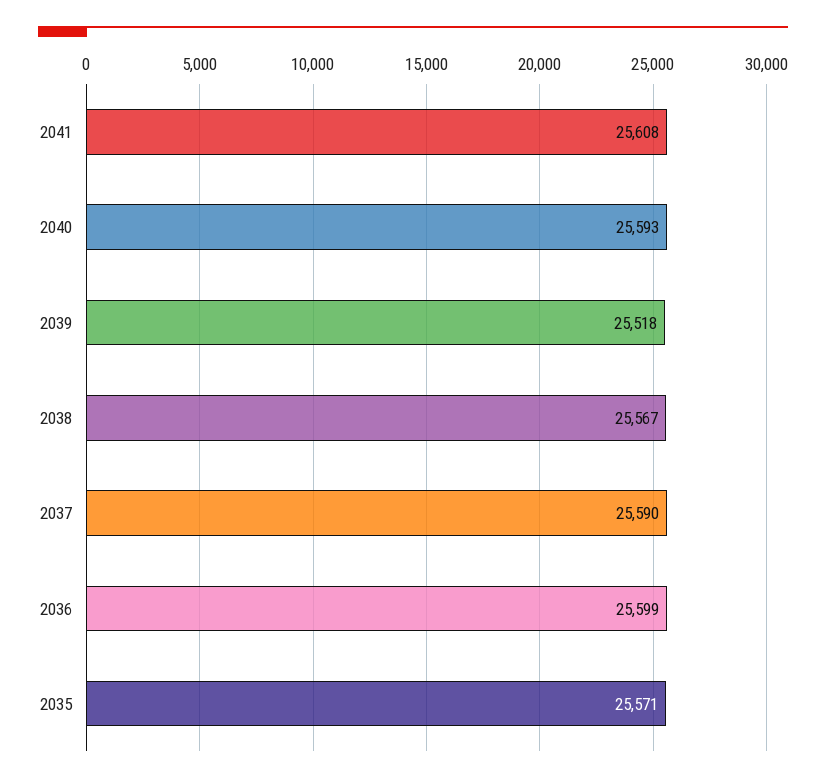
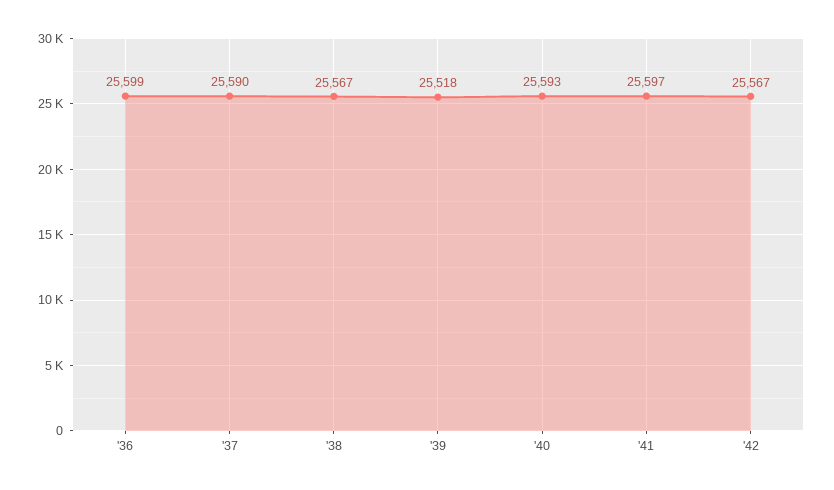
2041: 25608 -> 25597
2035: 25571 -> none
'42: none -> 25567

